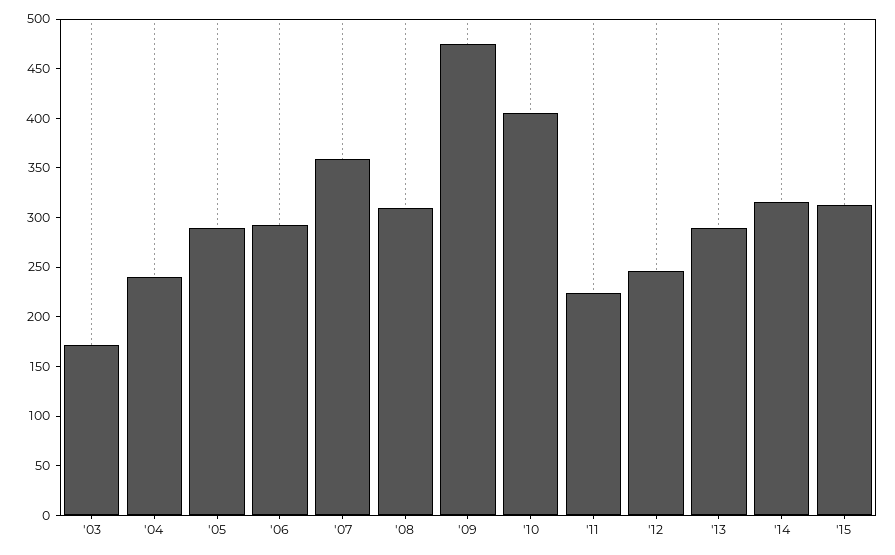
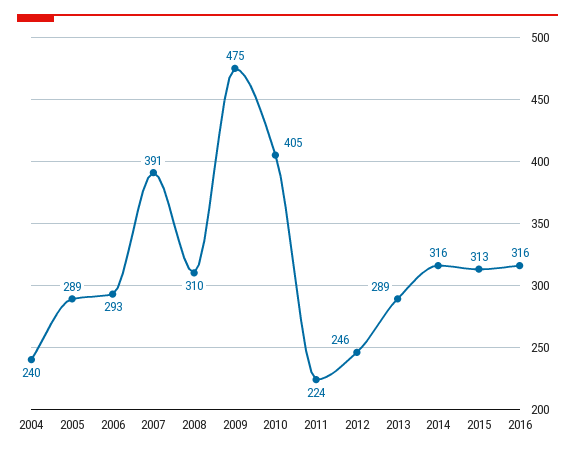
'03: 170 -> none
'07: 360 -> 391
2016: none -> 316

